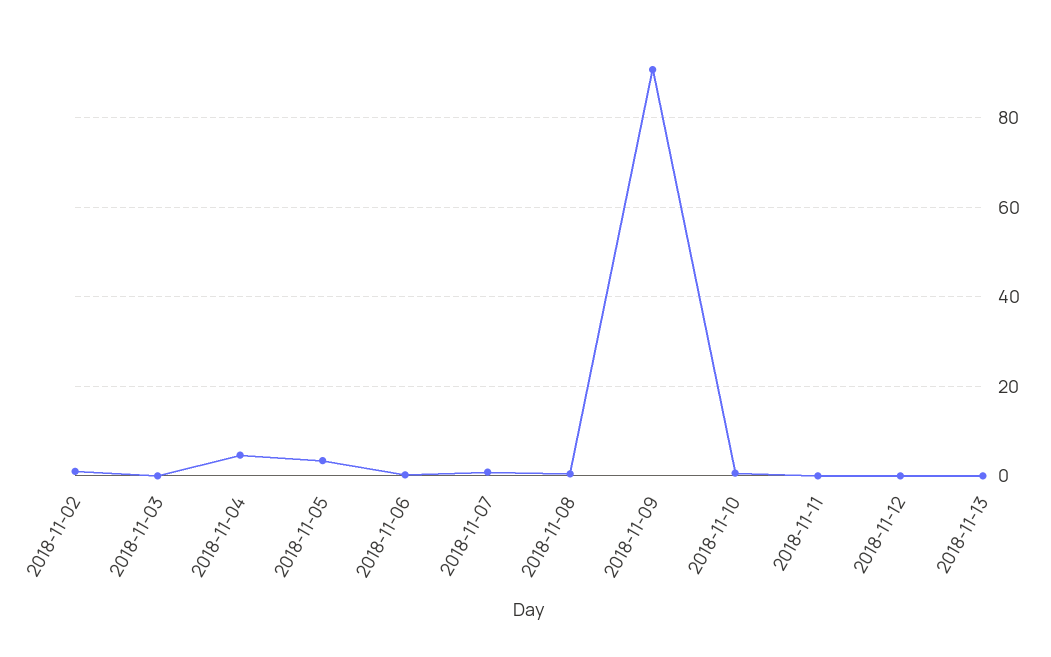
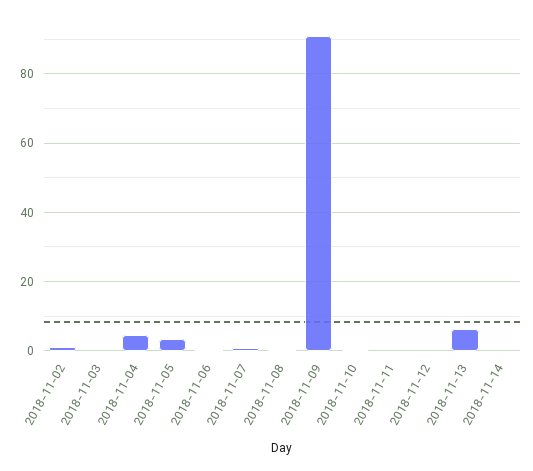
2018-11-13: 0 -> 6
2018-11-14: none -> 0

